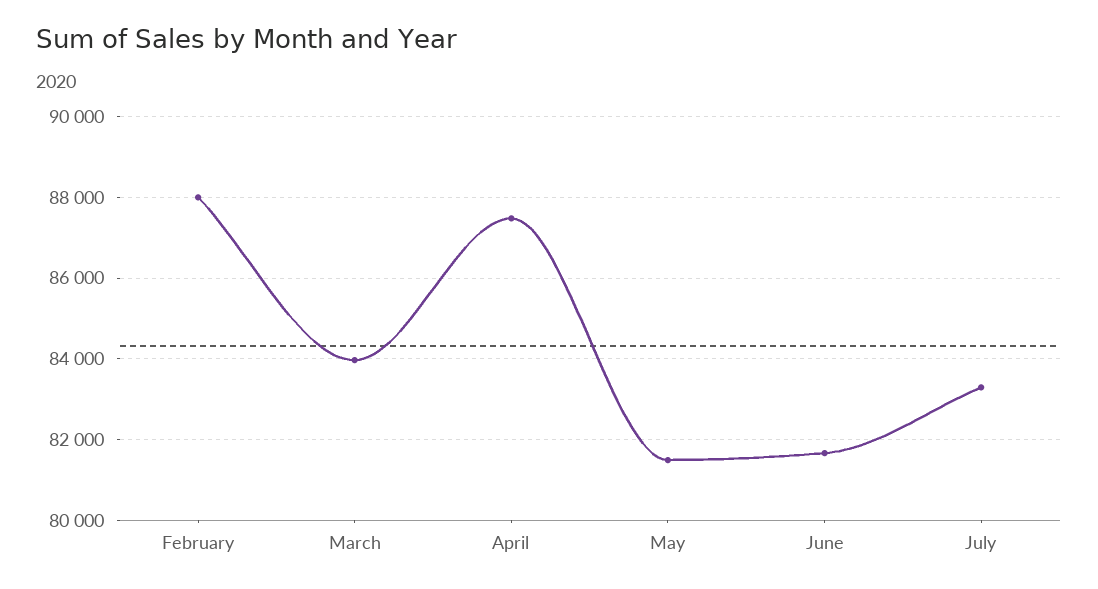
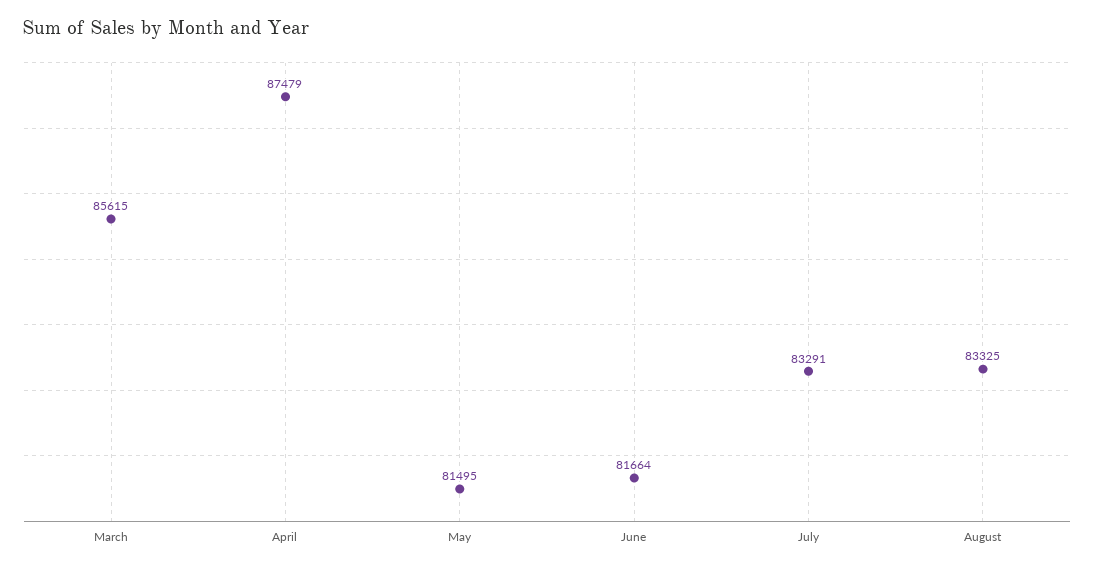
February: 88000 -> none
March: 84000 -> 85615
August: none -> 83325

